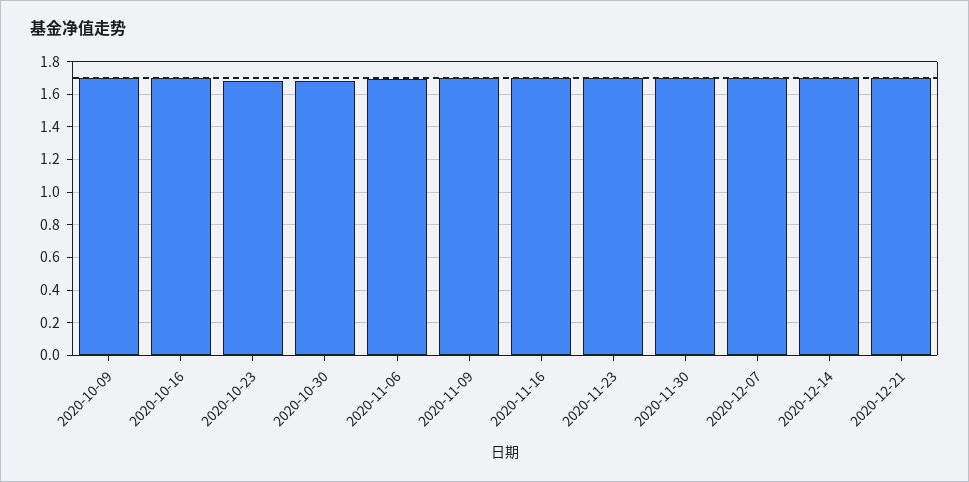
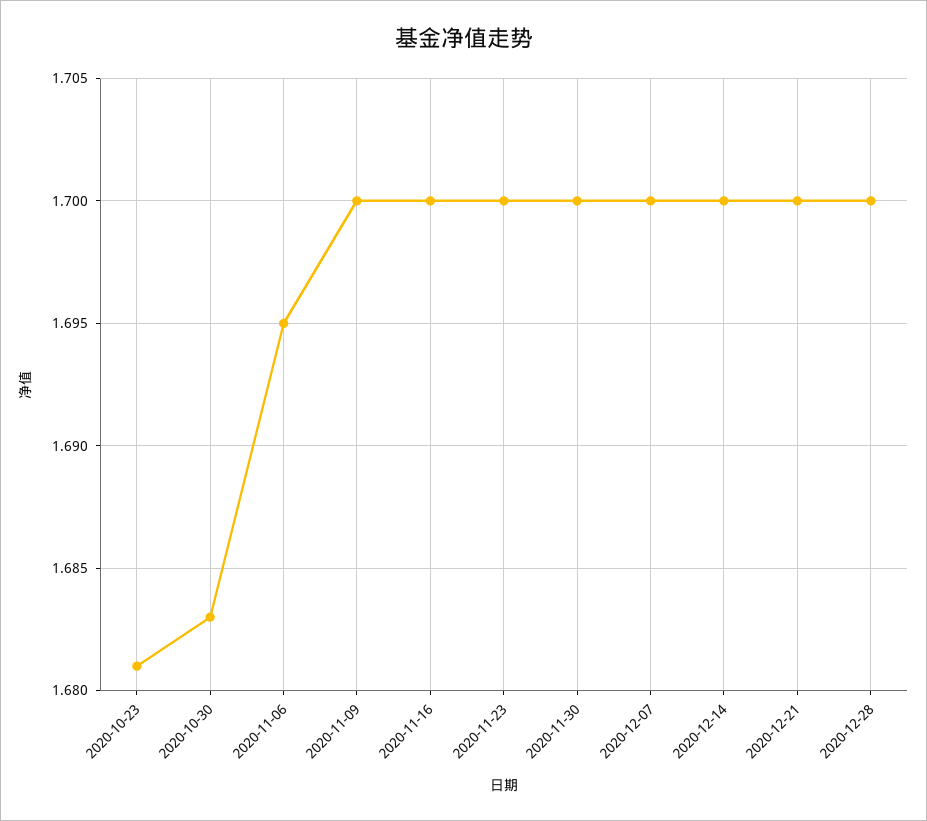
2020-10-09: 1.7 -> none
2020-10-16: 1.7 -> none
2020-12-28: none -> 1.7

